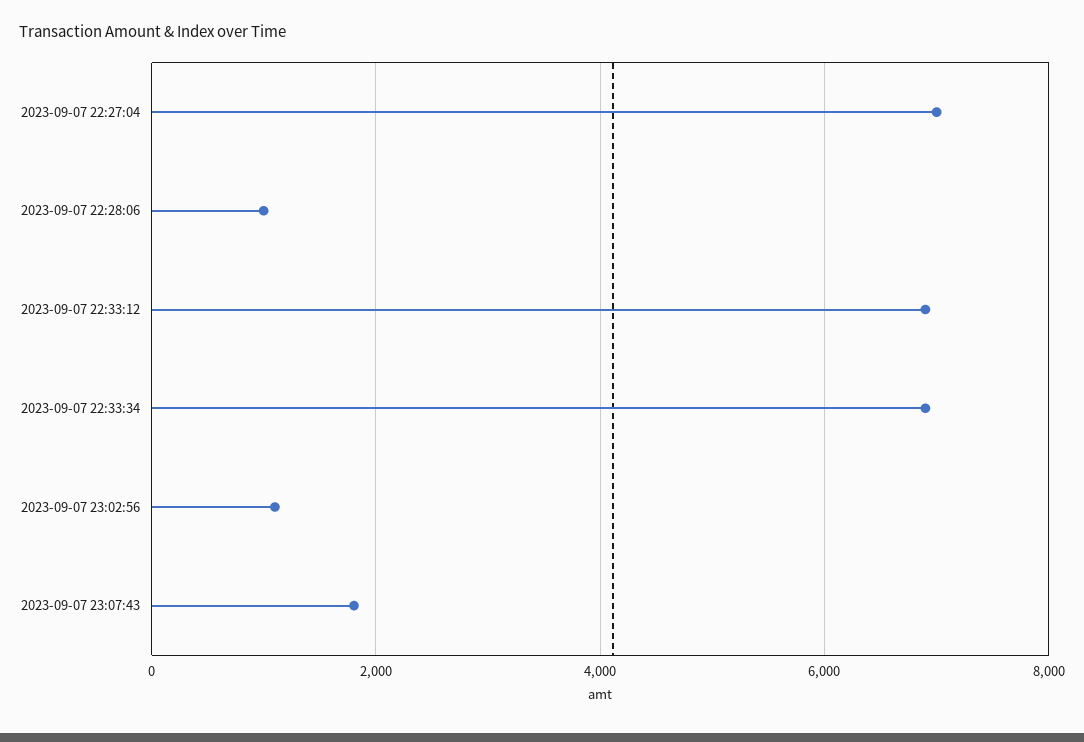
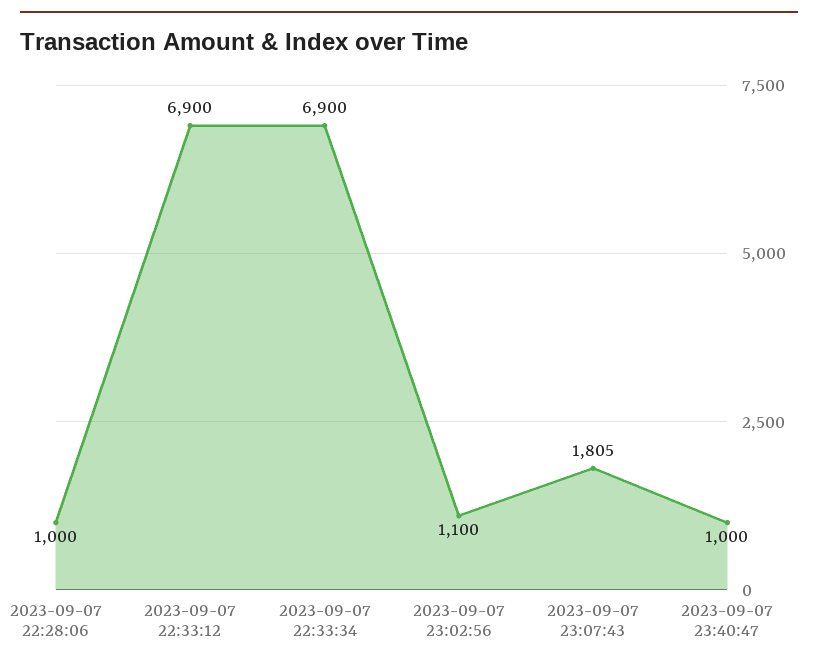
2023-09-07 22:27:04: 7000 -> none
2023-09-07 23:40:47: none -> 1000

